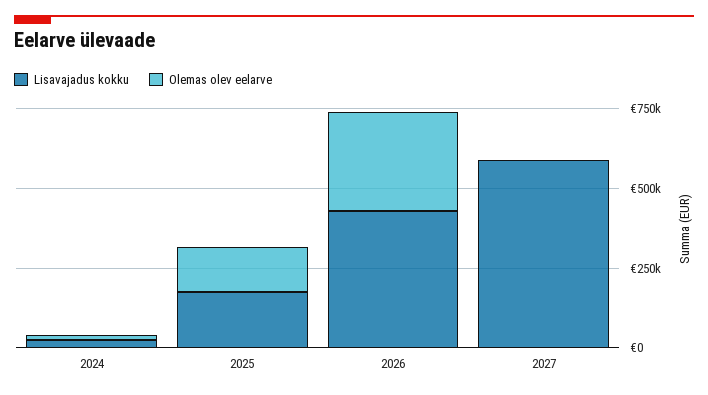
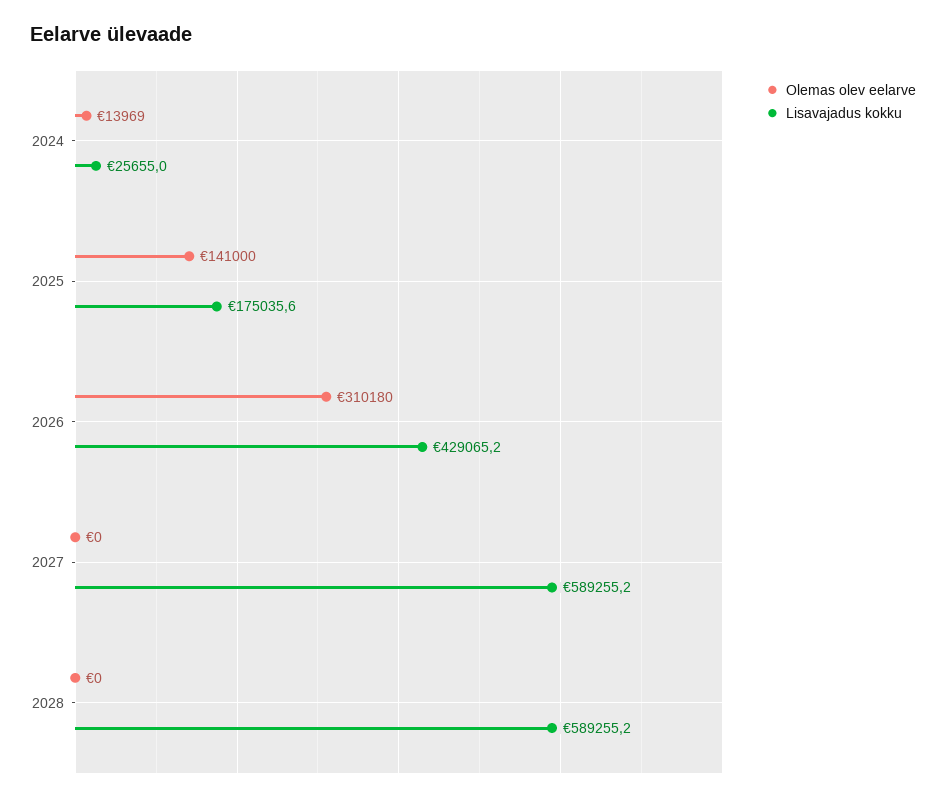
Olemas olev eelarve, 2028: none -> 0
Lisavajadus kokku, 2028: none -> 589255.2

